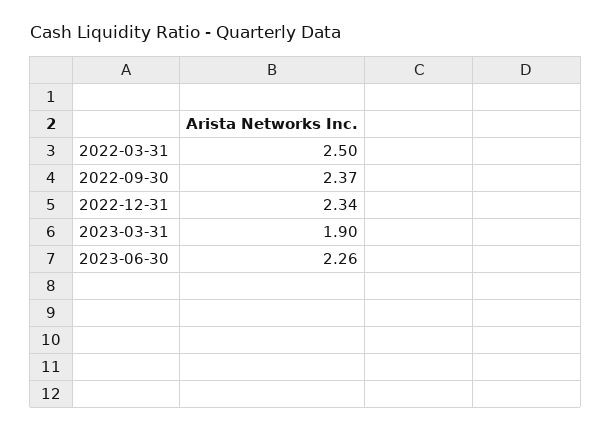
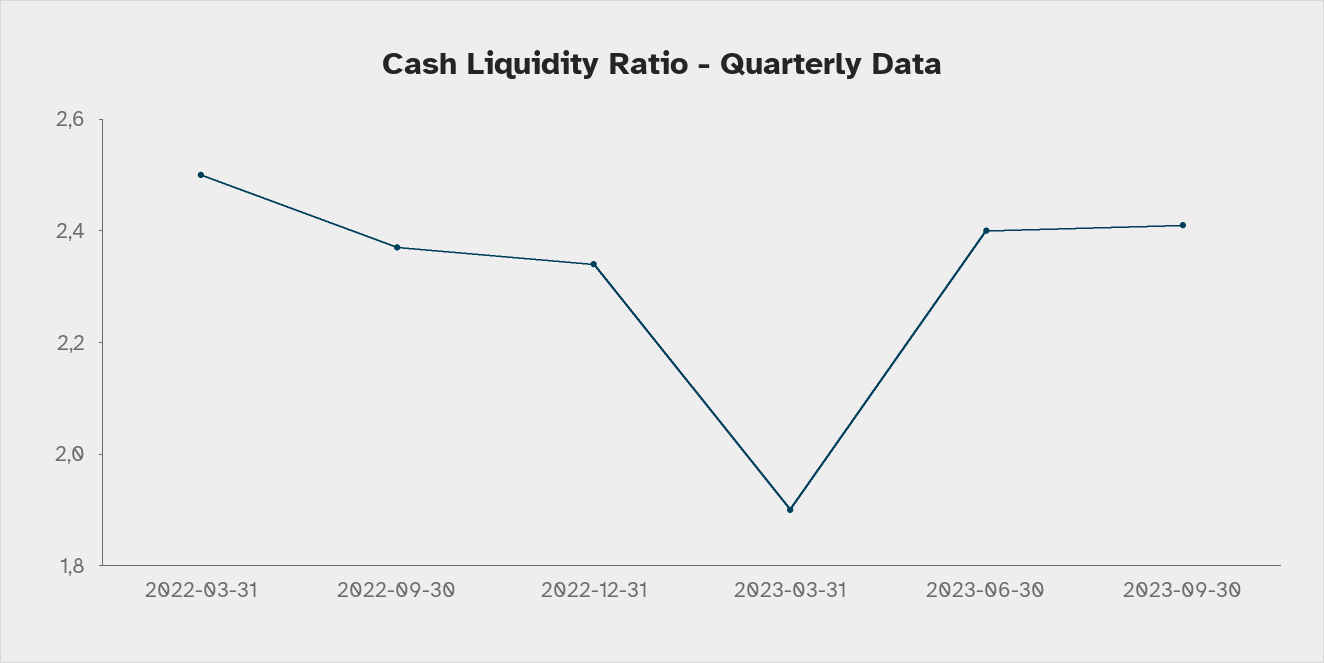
2023-06-30: 2.26 -> 2.4
2023-09-30: none -> 2.4

